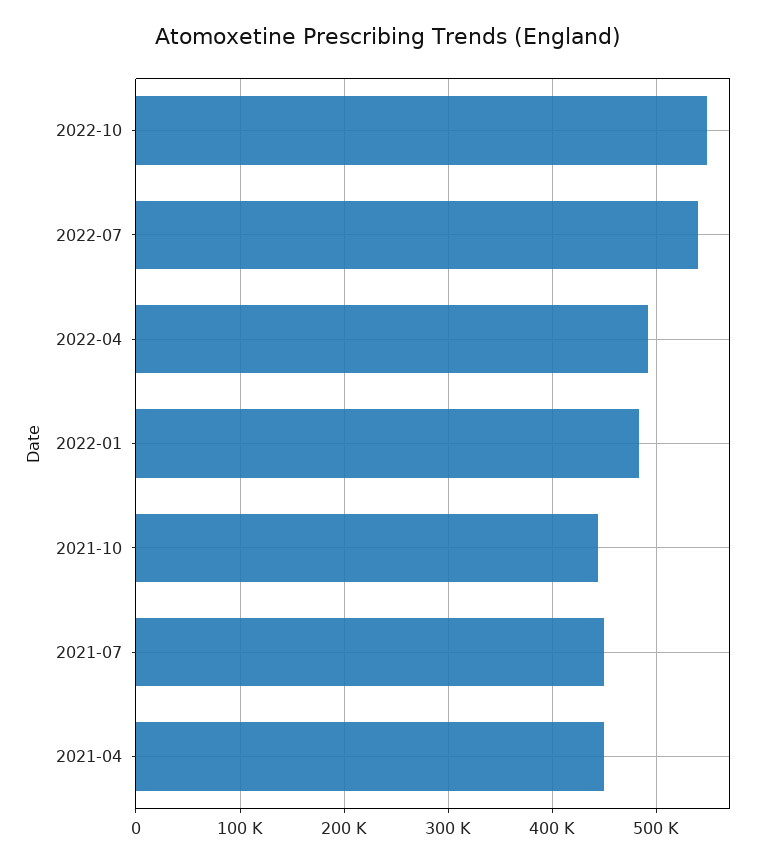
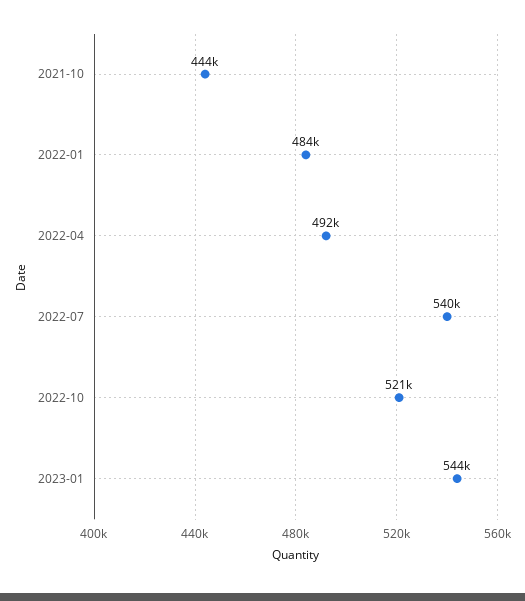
2022-10: 550000 -> 521000
2021-07: 450000 -> none
2021-04: 450000 -> none
2023-01: none -> 544000

